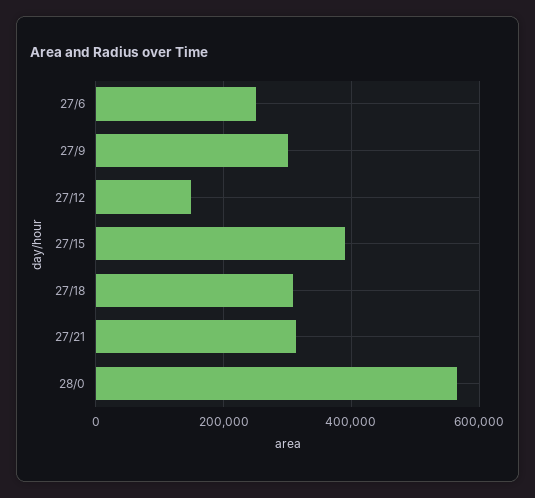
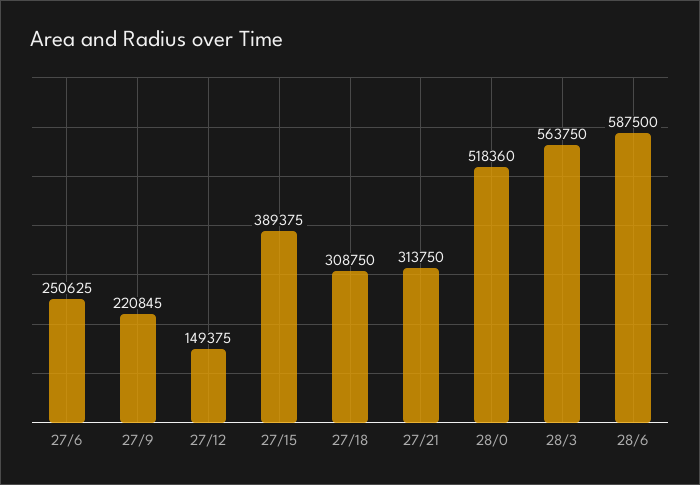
27/9: 300000 -> 220845
28/0: 560000 -> 518360
28/3: none -> 563750
28/6: none -> 587500

